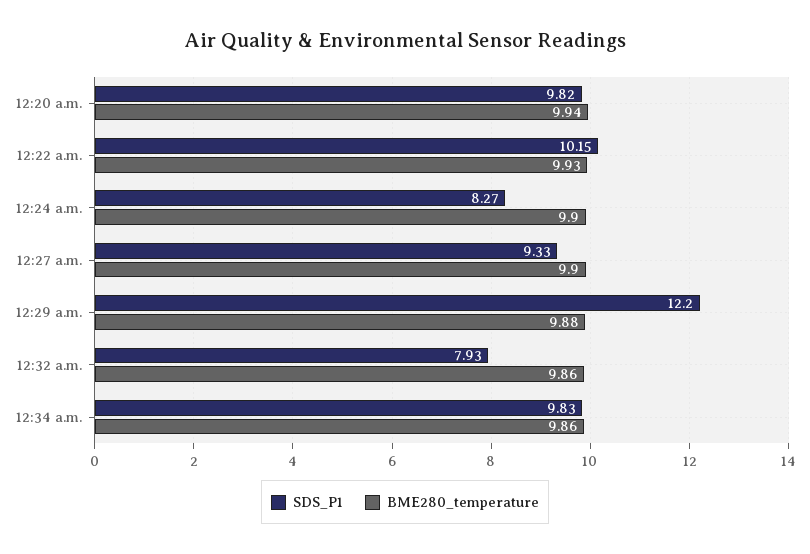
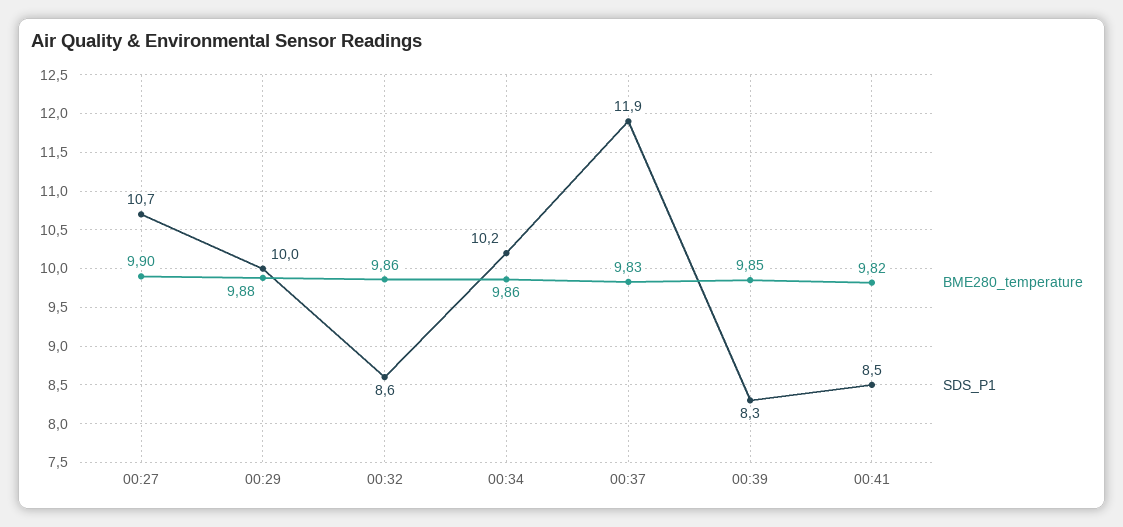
SDS_P1, 12:20 a.m.: 9.82 -> none
BME280_temperature, 12:20 a.m.: 9.94 -> none
SDS_P1, 12:22 a.m.: 10.15 -> none
BME280_temperature, 12:22 a.m.: 9.93 -> none
SDS_P1, 12:24 a.m.: 8.27 -> none
BME280_temperature, 12:24 a.m.: 9.9 -> none
SDS_P1, 12:27 a.m.: 9.33 -> 10.7
SDS_P1, 12:29 a.m.: 12.2 -> 10
SDS_P1, 12:32 a.m.: 7.93 -> 8.6
SDS_P1, 12:34 a.m.: 9.83 -> 10.2
BME280_temperature, 00:37: none -> 9.83
SDS_P1, 00:37: none -> 11.9
BME280_temperature, 00:39: none -> 9.85
SDS_P1, 00:39: none -> 8.3
BME280_temperature, 00:41: none -> 9.82
SDS_P1, 00:41: none -> 8.5

